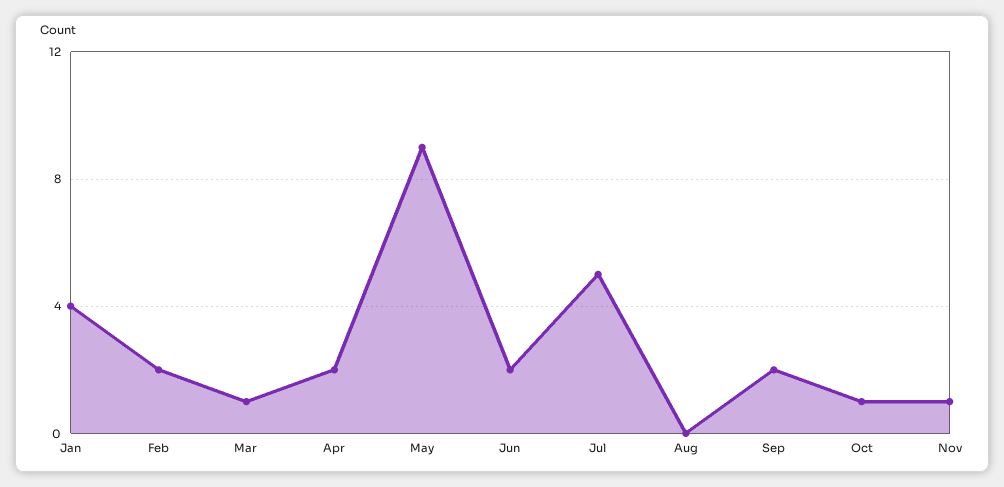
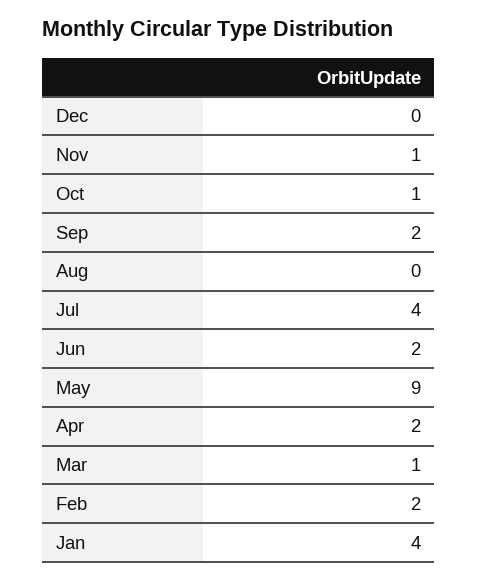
Jul: 5 -> 4
Dec: none -> 0

